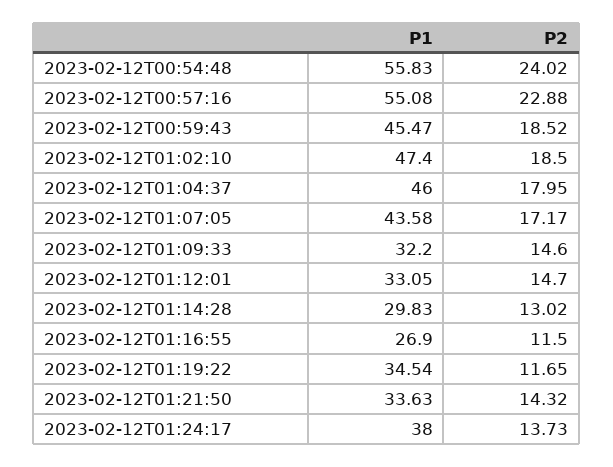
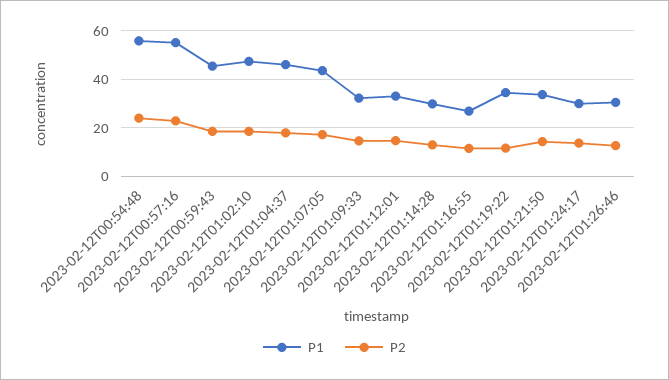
P1, 2023-02-12T01:24:17: 38 -> 30
P1, 2023-02-12T01:26:46: none -> 30
P2, 2023-02-12T01:26:46: none -> 12.5

